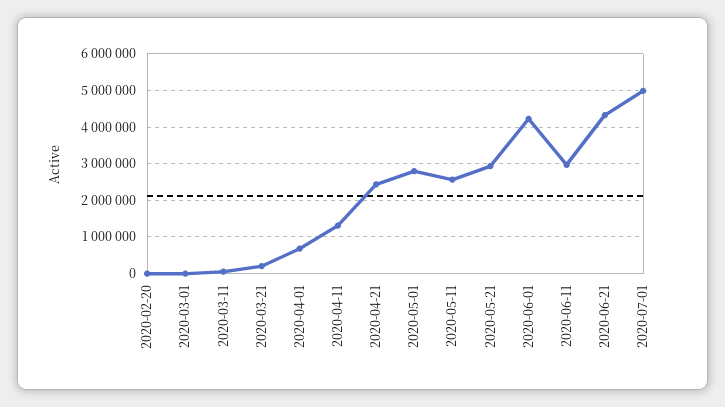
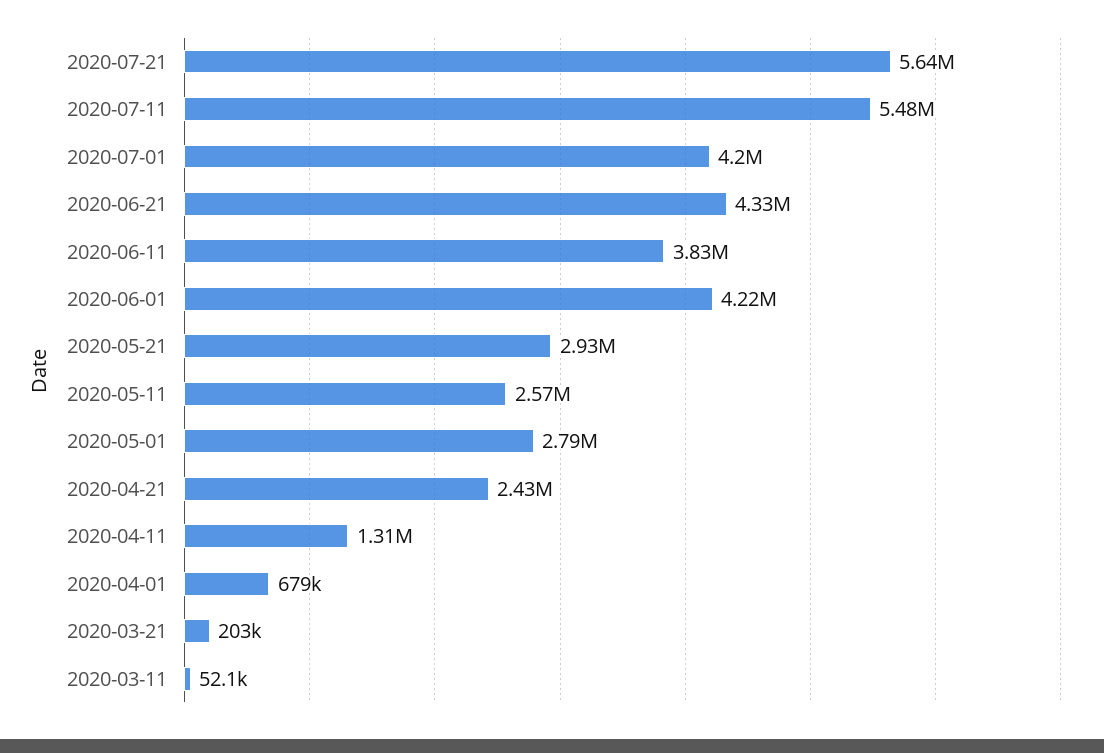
2020-02-20: 0 -> none
2020-03-01: 0 -> none
2020-06-11: 3000000 -> 3830000
2020-07-01: 5000000 -> 4200000
2020-07-21: none -> 5640000
2020-07-11: none -> 5480000

